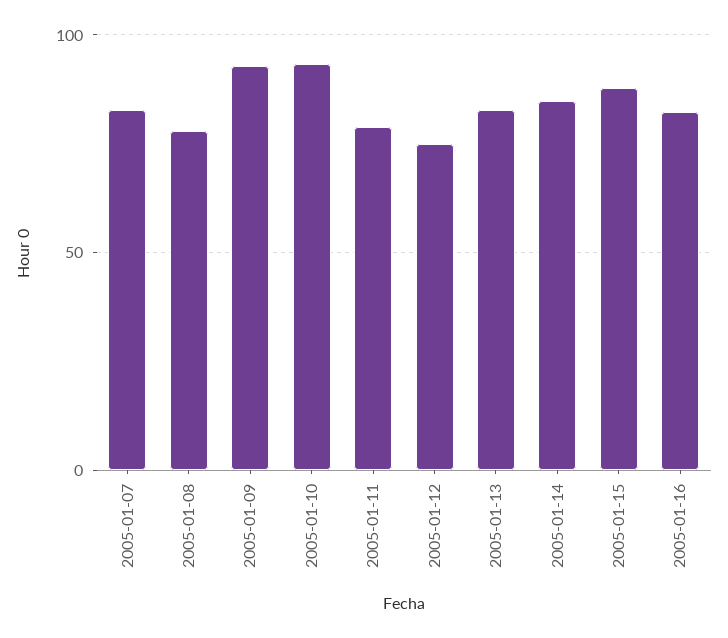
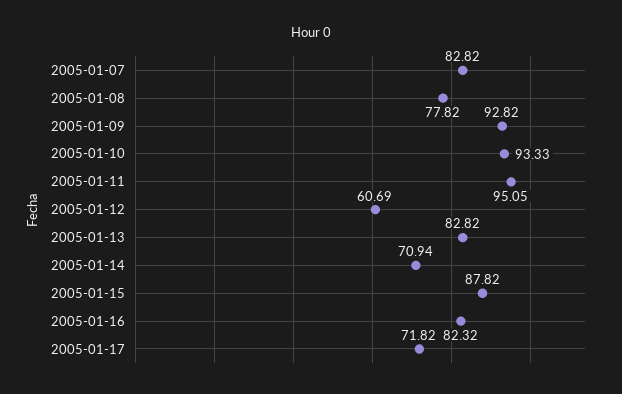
2005-01-11: 80 -> 95.05
2005-01-12: 75 -> 60.69
2005-01-14: 85 -> 70.94
2005-01-17: none -> 71.82

